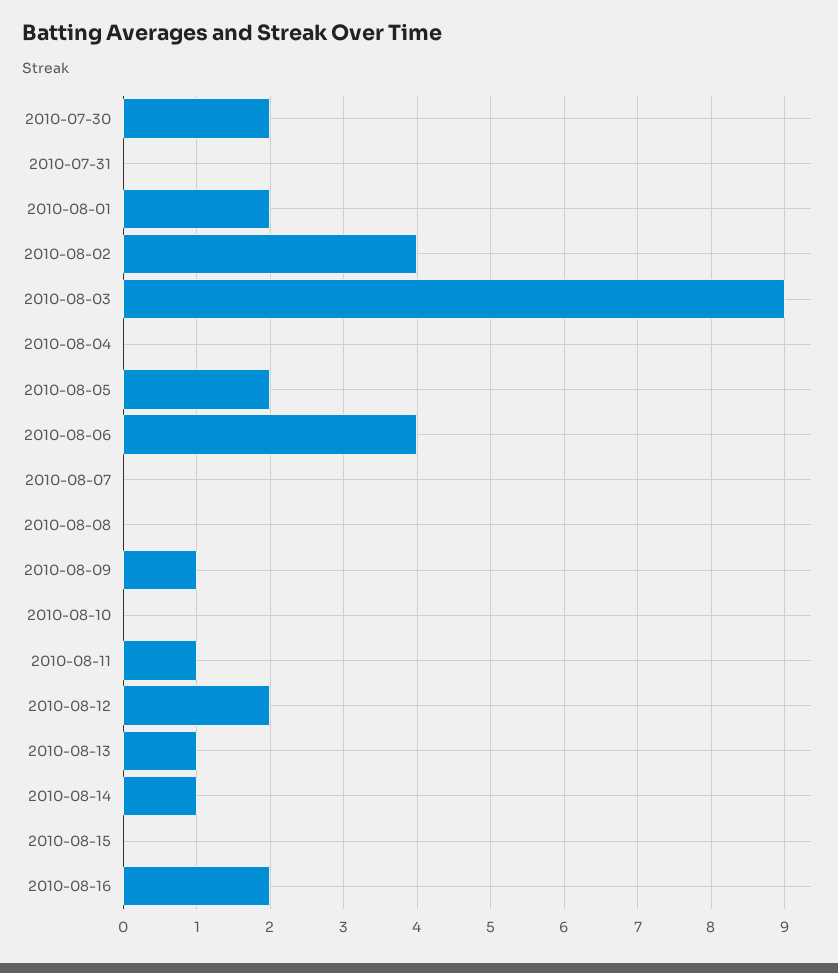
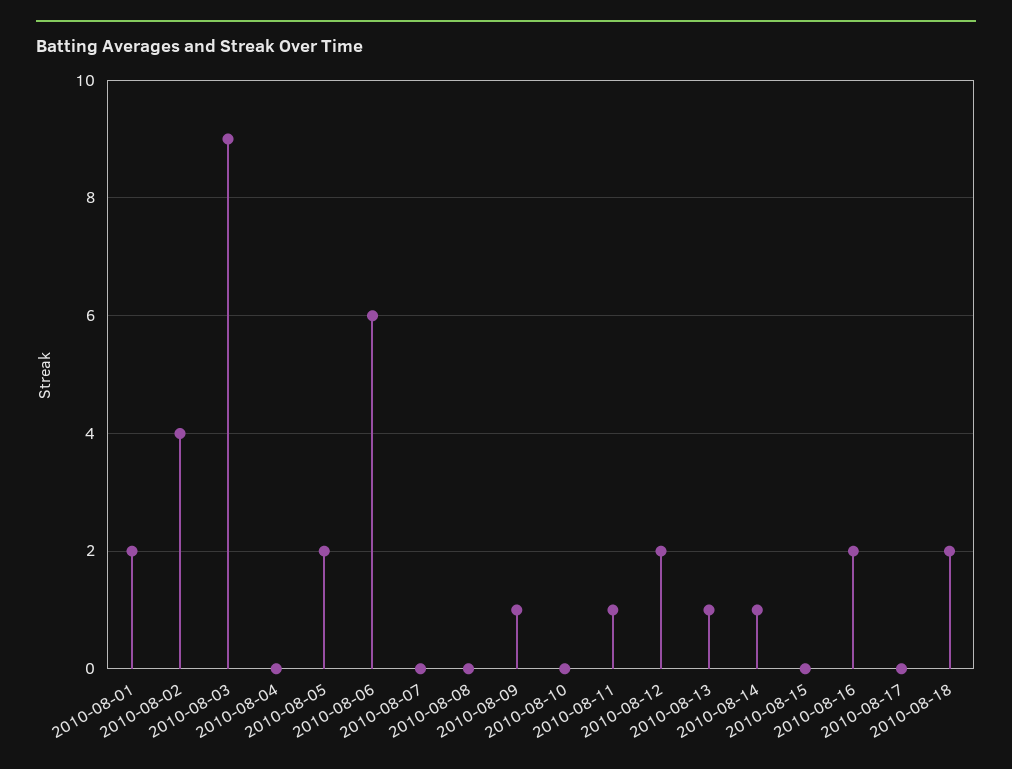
2010-07-30: 2 -> none
2010-07-31: 0 -> none
2010-08-06: 4 -> 6
2010-08-17: none -> 0
2010-08-18: none -> 2

